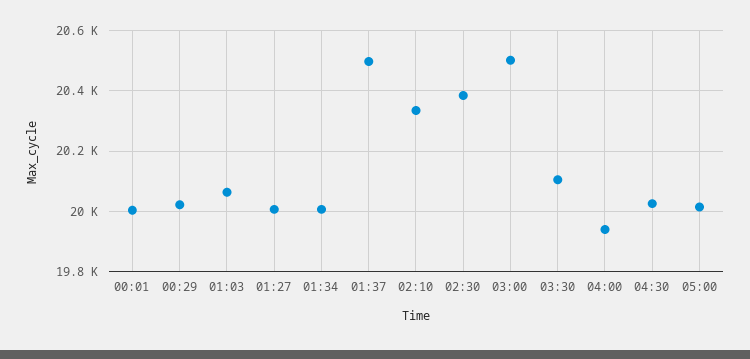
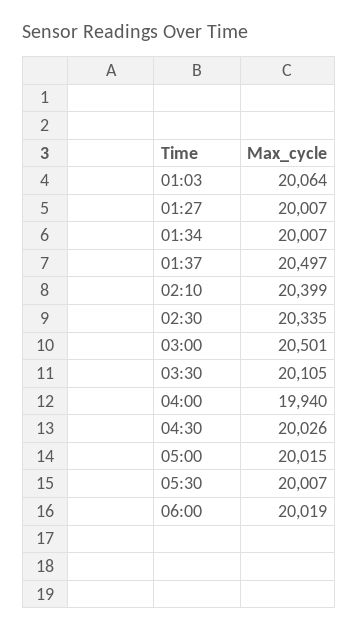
00:01: 20000 -> none
00:29: 20020 -> none
02:10: 20340 -> 20399
02:30: 20380 -> 20335
05:30: none -> 20007
06:00: none -> 20019

